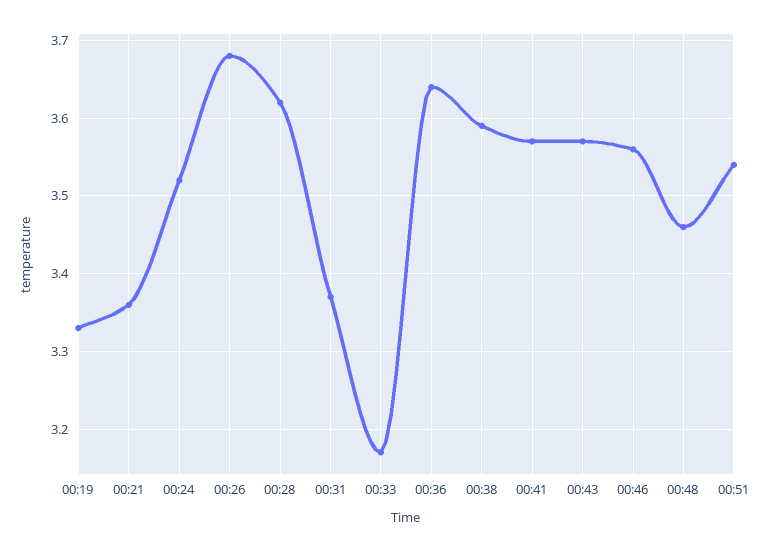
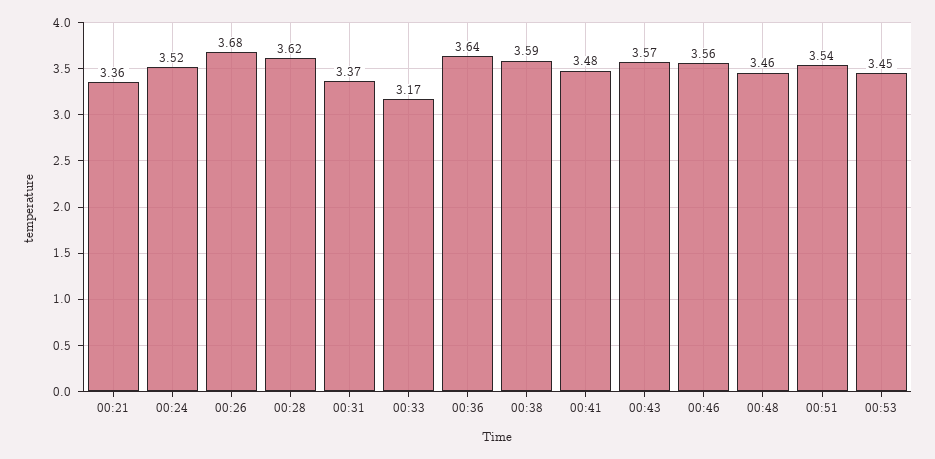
00:19: 3.33 -> none
00:41: 3.57 -> 3.48
00:53: none -> 3.45

